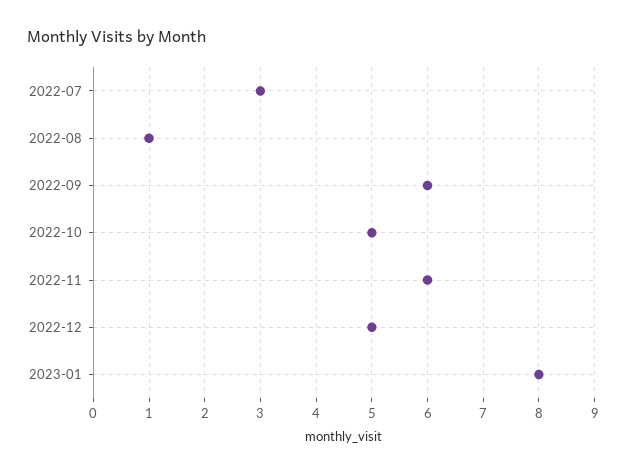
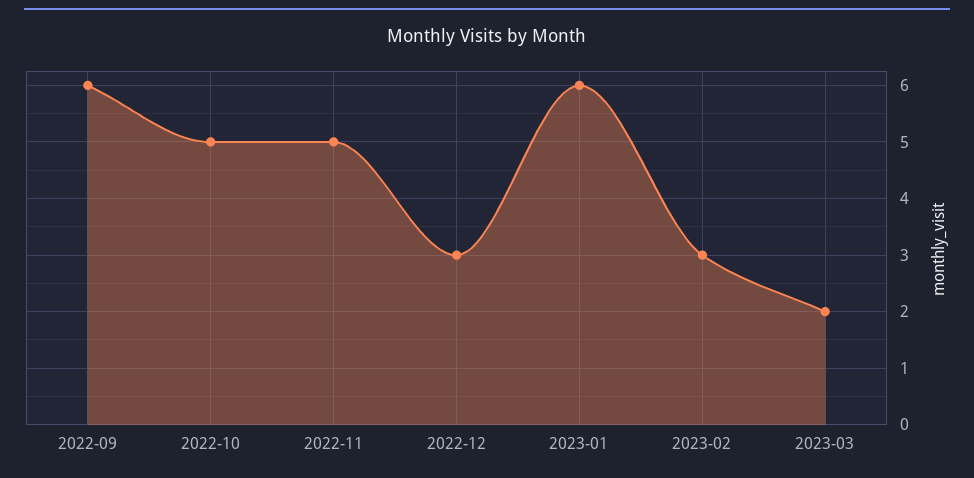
2022-07: 3 -> none
2022-08: 1 -> none
2022-11: 6 -> 5
2022-12: 5 -> 3
2023-01: 8 -> 6
2023-02: none -> 3
2023-03: none -> 2

